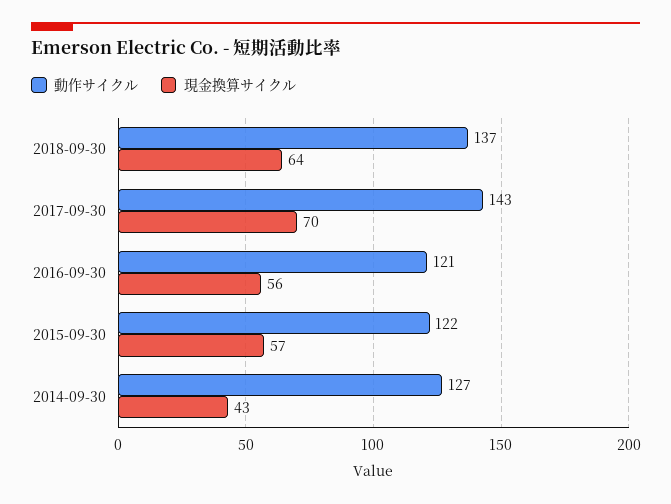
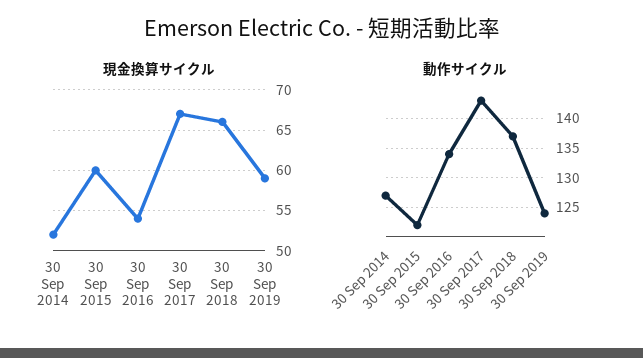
現金換算サイクル, 2018-09-30: 64 -> 66
現金換算サイクル, 2017-09-30: 70 -> 67
動作サイクル, 2016-09-30: 121 -> 135
現金換算サイクル, 2016-09-30: 56 -> 54
現金換算サイクル, 2015-09-30: 57 -> 60
現金換算サイクル, 2014-09-30: 43 -> 52
現金換算サイクル, 30 Sep 2019: none -> 59
動作サイクル, 30 Sep 2019: none -> 125

